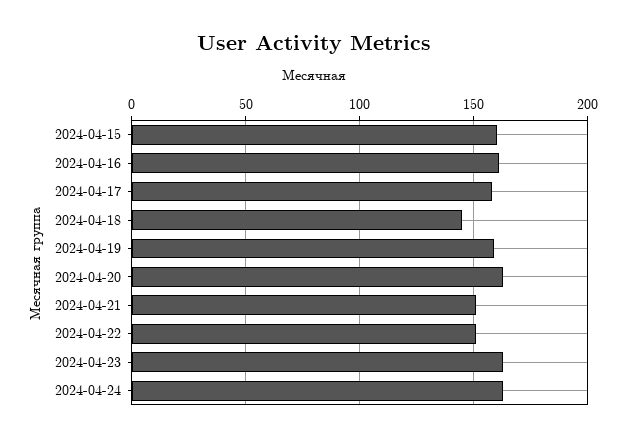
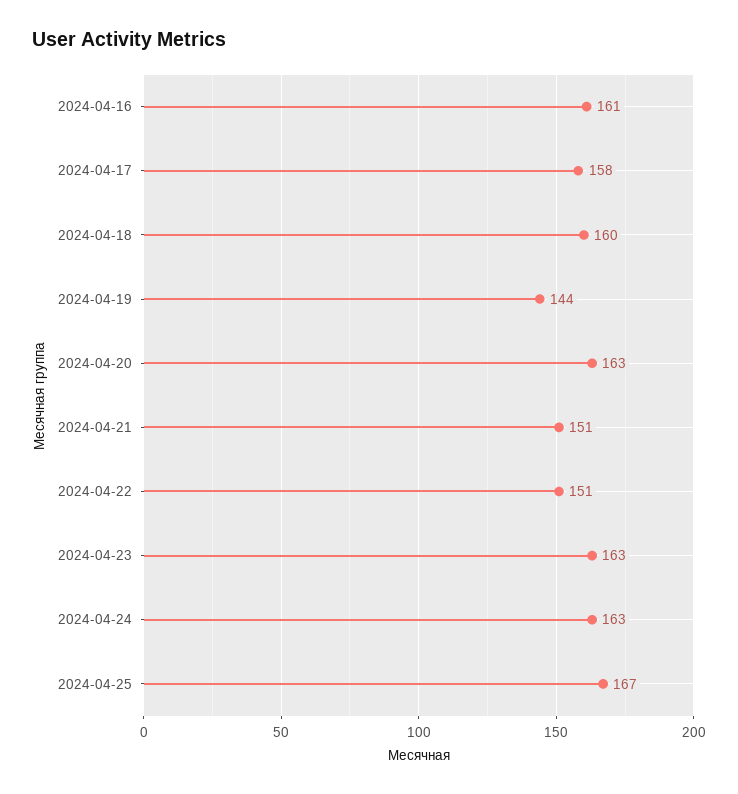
2024-04-15: 160 -> none
2024-04-18: 145 -> 160
2024-04-19: 160 -> 144
2024-04-25: none -> 167

